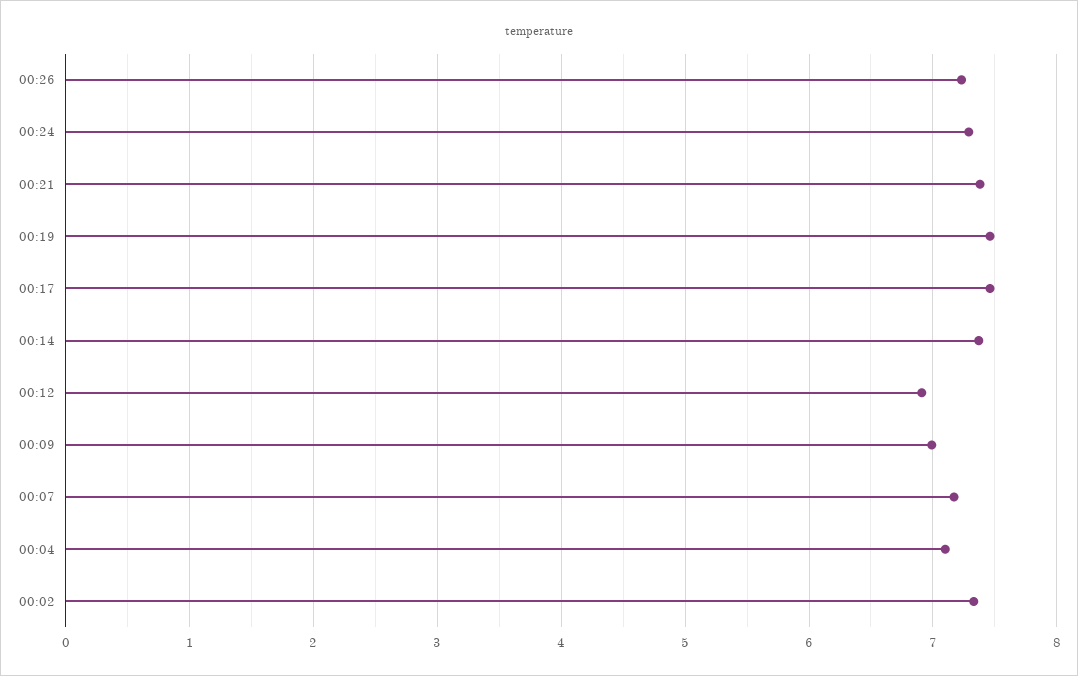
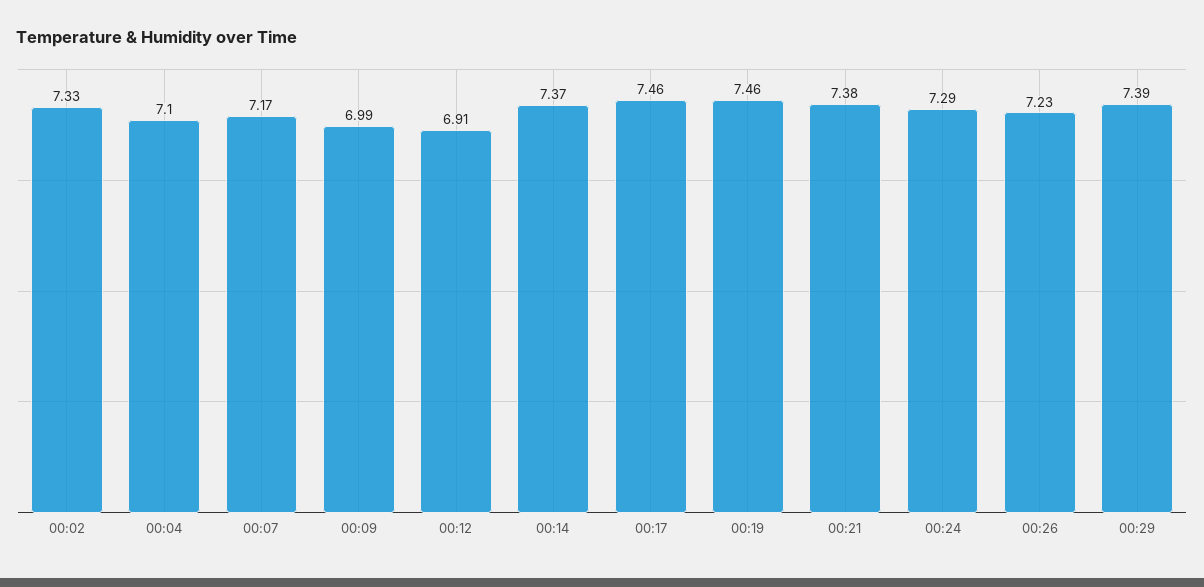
00:29: none -> 7.39

